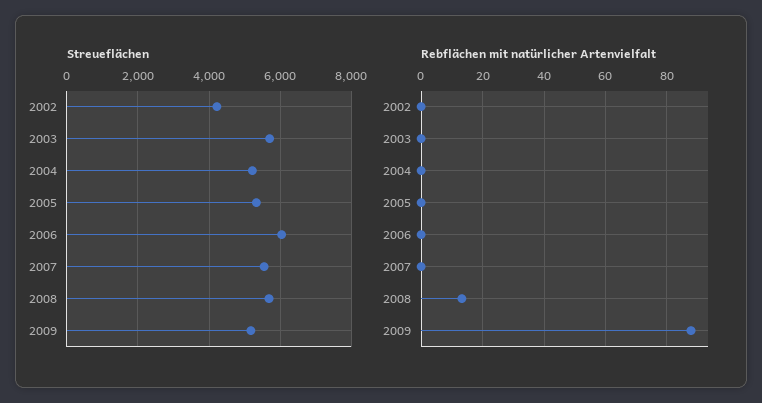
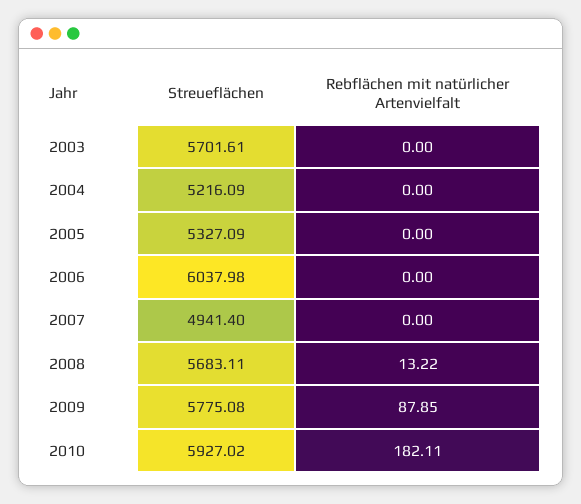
Streueflächen, 2002: 4200 -> none
Streueflächen, 2007: 5600 -> 4941.4
Streueflächen, 2009: 5200 -> 5775.08
Rebflächen mit natürlicher Artenvielfalt, 2002: 0 -> none
Streueflächen, 2010: none -> 5927.02
Rebflächen mit natürlicher Artenvielfalt, 2010: none -> 182.11

